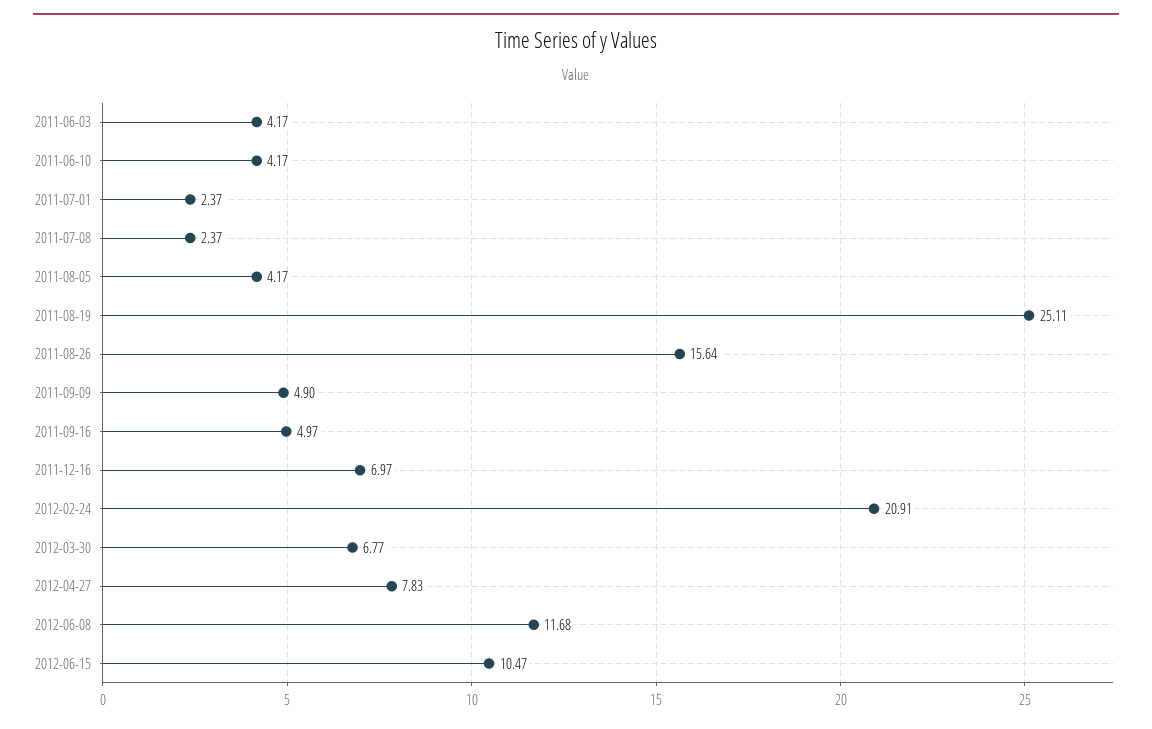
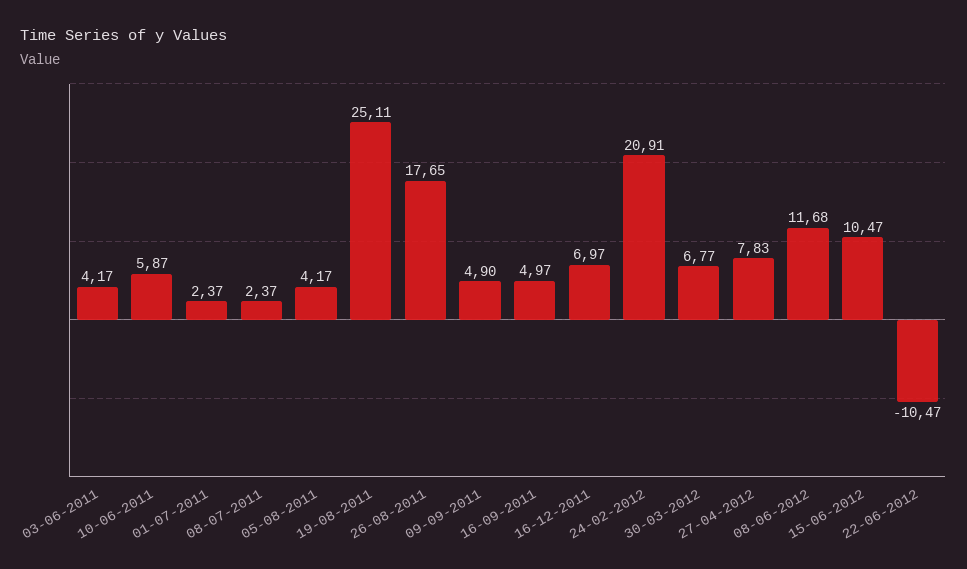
2011-06-10: 4.17 -> 5.87
2011-08-26: 15.64 -> 17.65
22-06-2012: none -> -10.47

